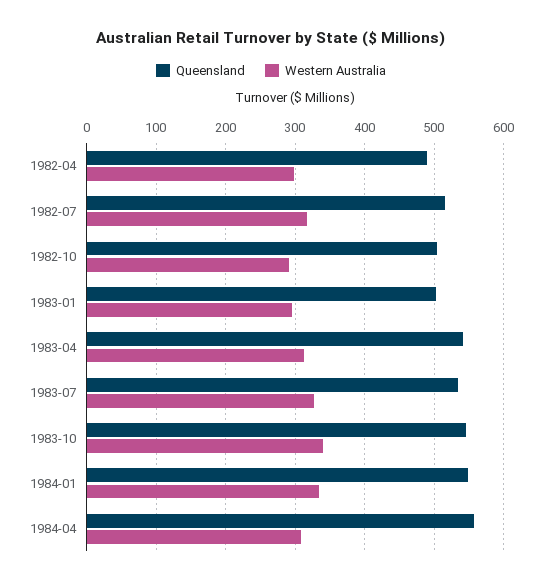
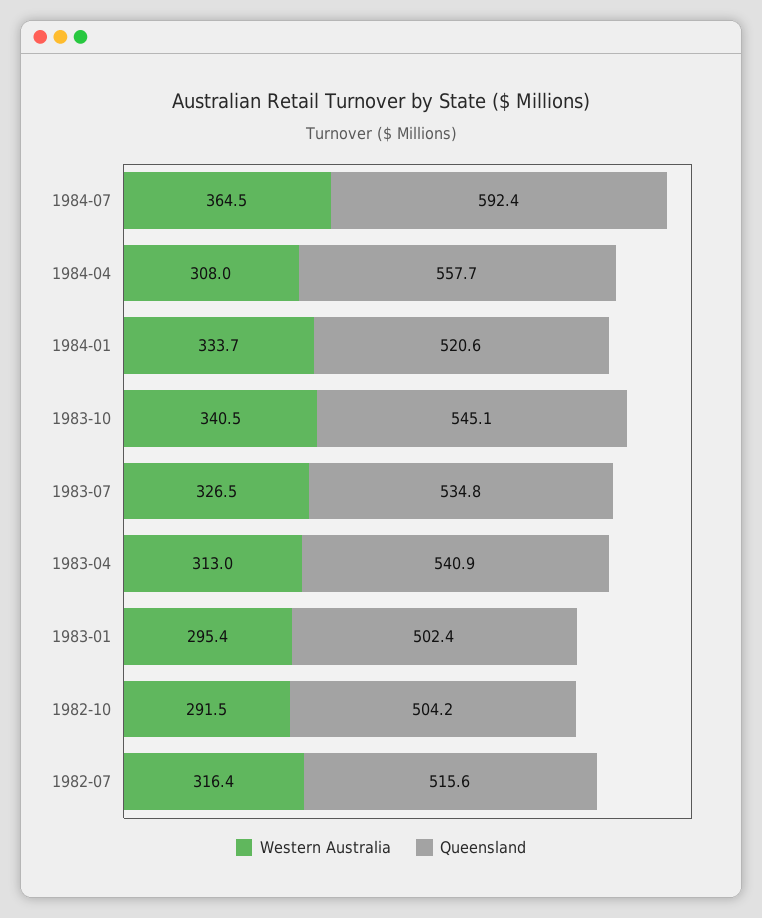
Queensland, 1982-04: 490 -> none
Western Australia, 1982-04: 300 -> none
Queensland, 1984-01: 550 -> 520.6
Western Australia, 1984-07: none -> 364.5
Queensland, 1984-07: none -> 592.4

